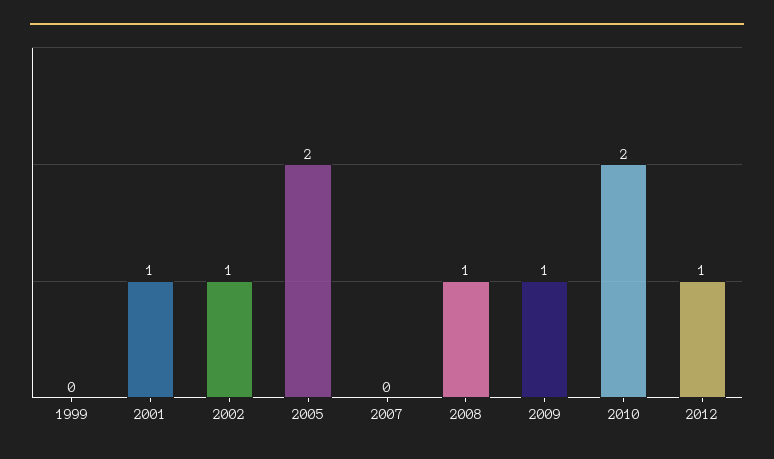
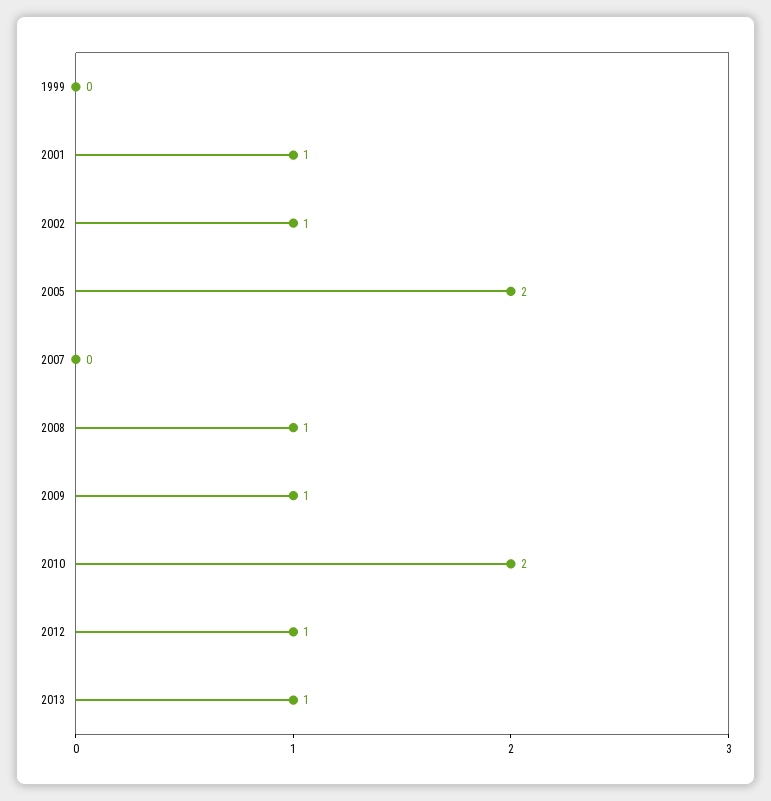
2013: none -> 1

